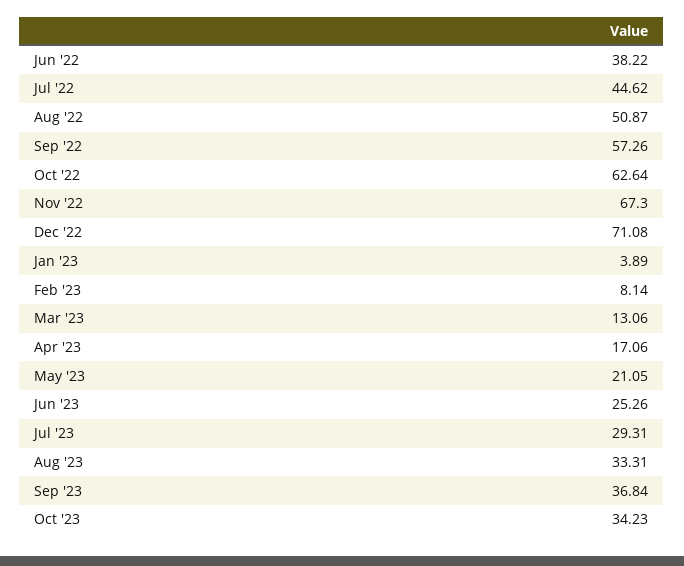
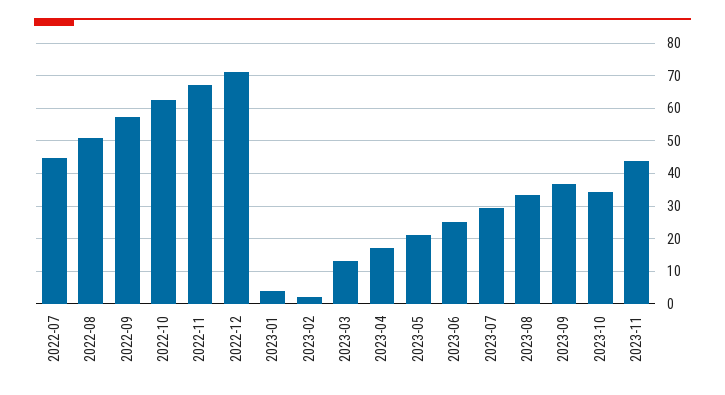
Jun '22: 38.22 -> none
Feb '23: 8.14 -> 2
2023-11: none -> 44

